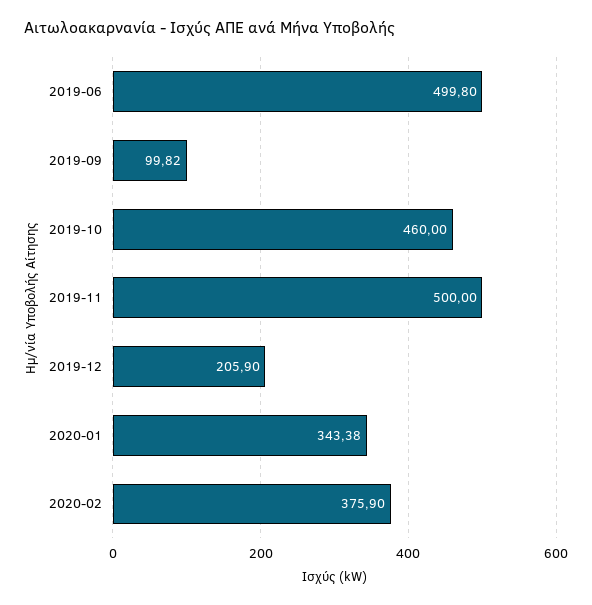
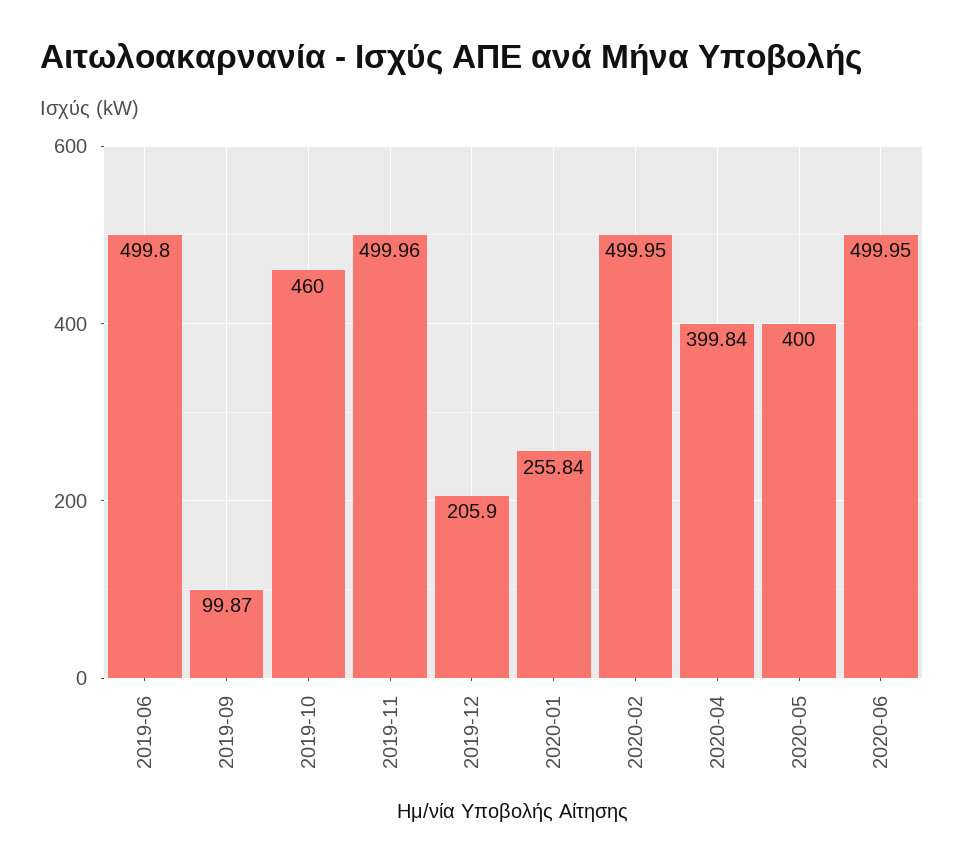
2019-09: 99.82 -> 99.87
2019-11: 500 -> 499.96
2020-01: 343.38 -> 255.84
2020-02: 375.9 -> 499.95
2020-04: none -> 399.84
2020-05: none -> 400
2020-06: none -> 499.95

